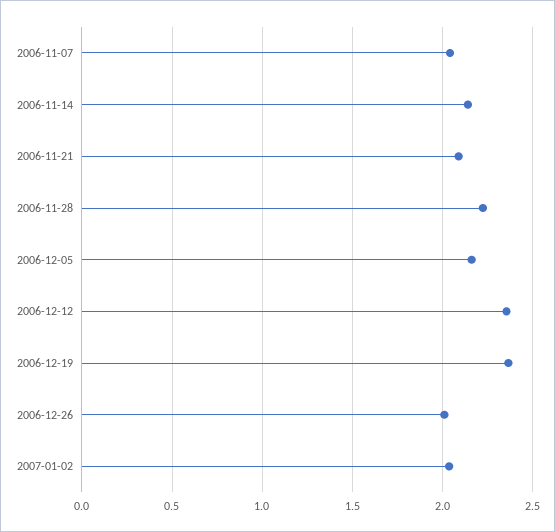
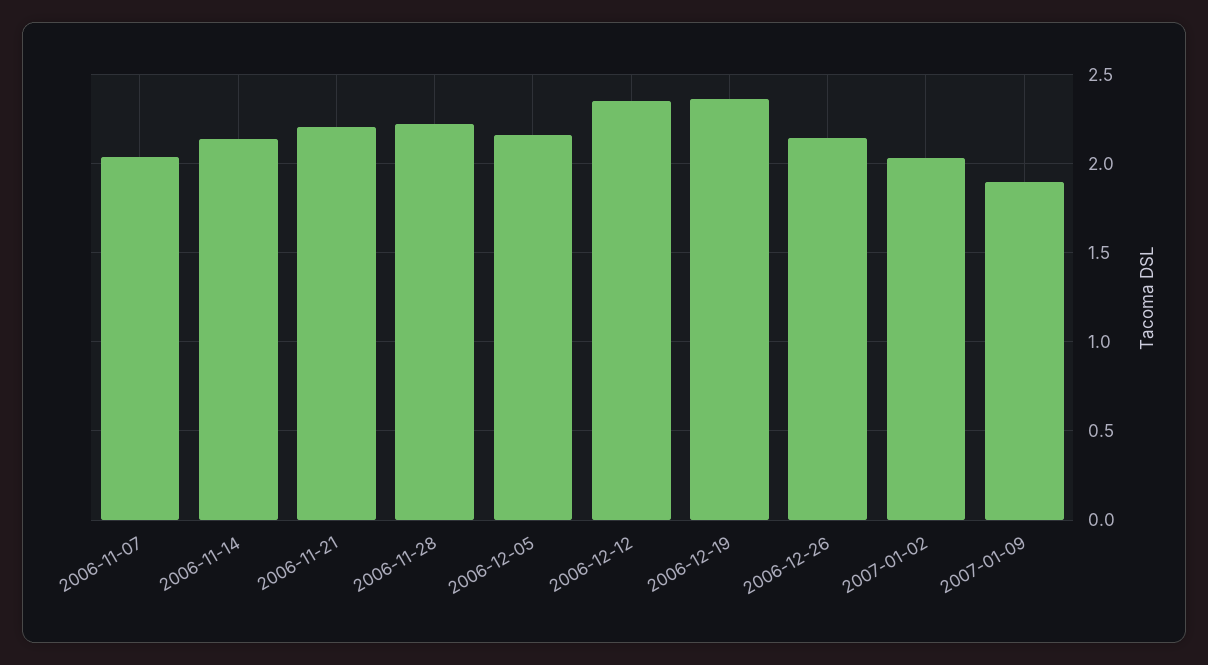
2006-11-21: 2.1 -> 2.2
2006-12-26: 2 -> 2.15
2007-01-09: none -> 1.9

